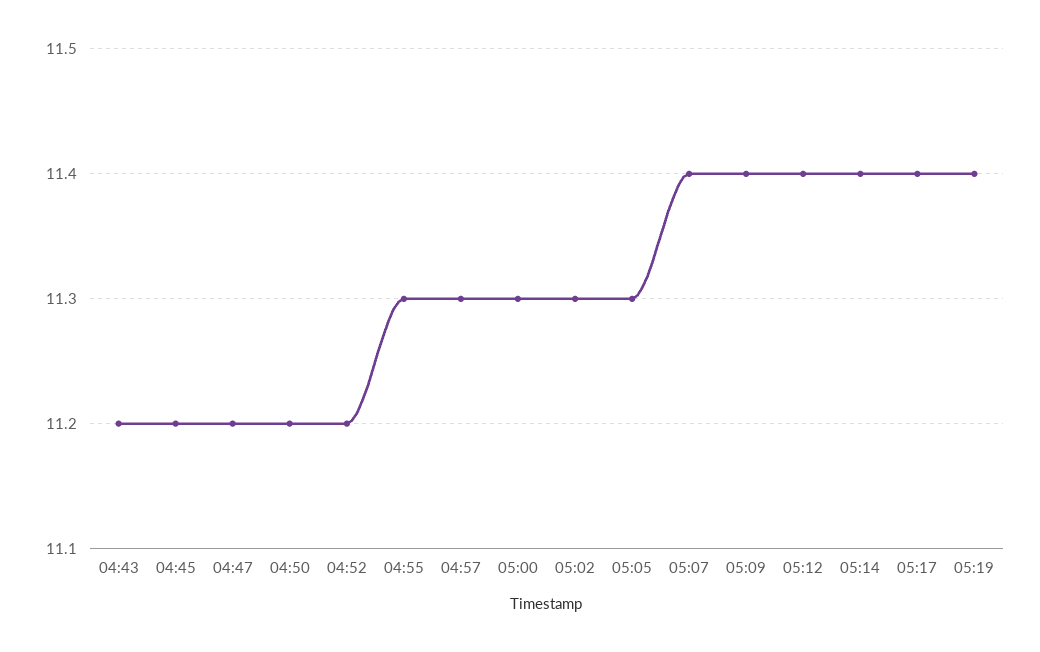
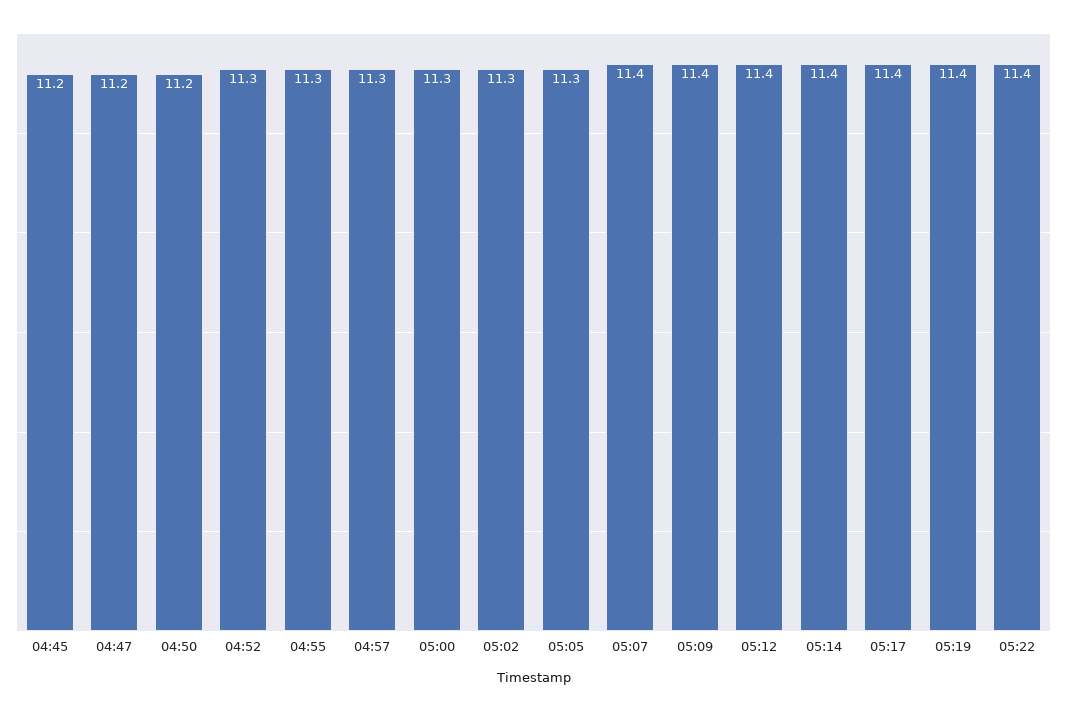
04:43: 11.2 -> none
04:52: 11.2 -> 11.3
05:22: none -> 11.4

